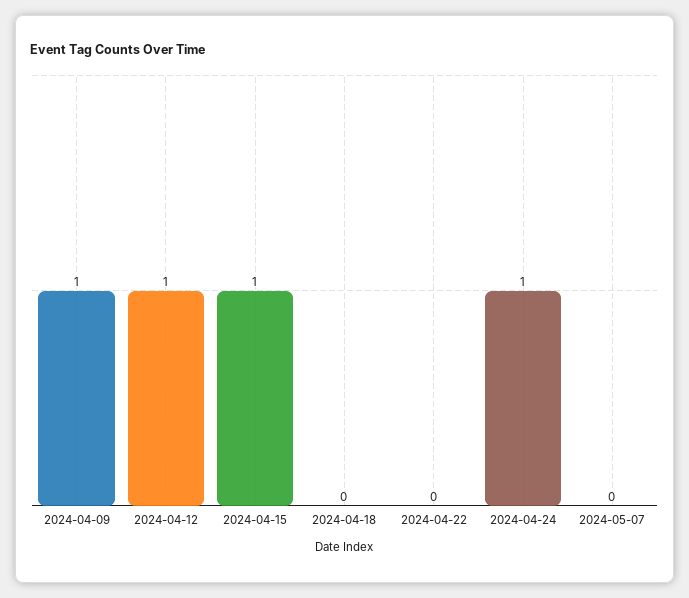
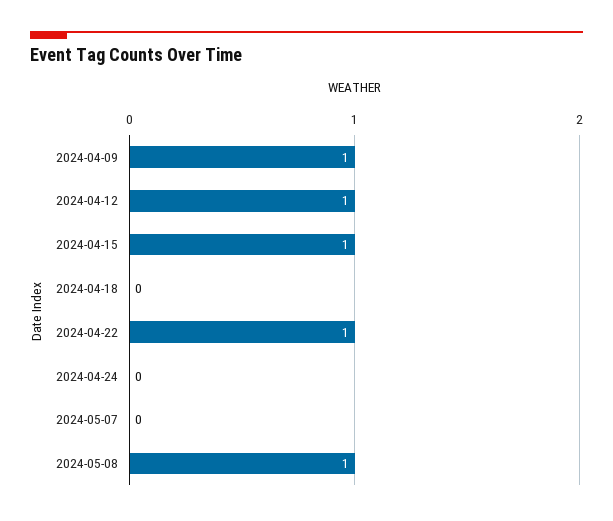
2024-04-22: 0 -> 1
2024-04-24: 1 -> 0
2024-05-08: none -> 1

